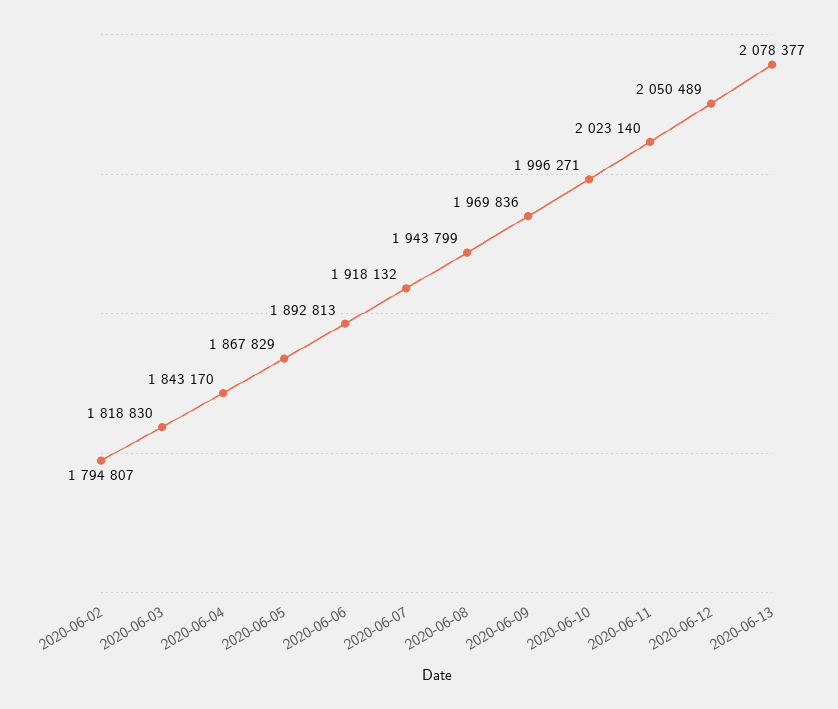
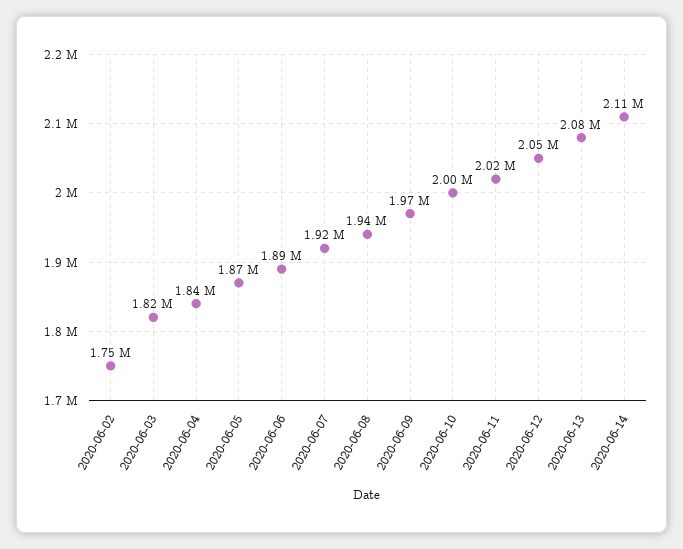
2020-06-02: 1794807 -> 1750000
2020-06-14: none -> 2110000

